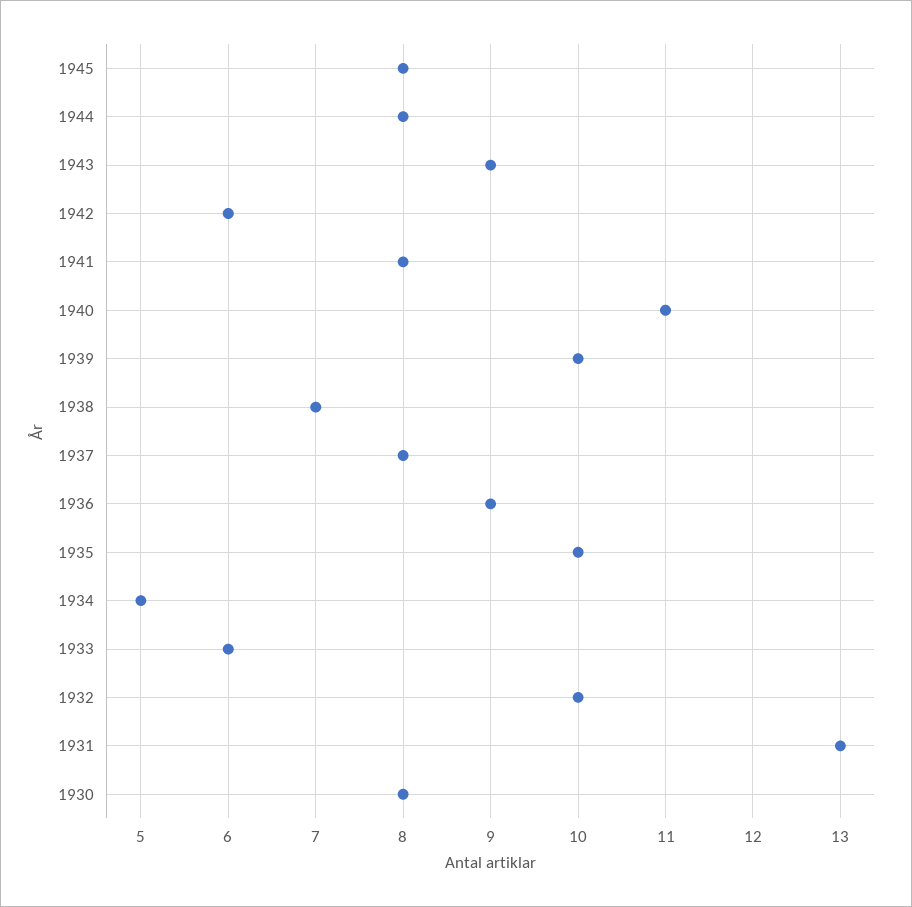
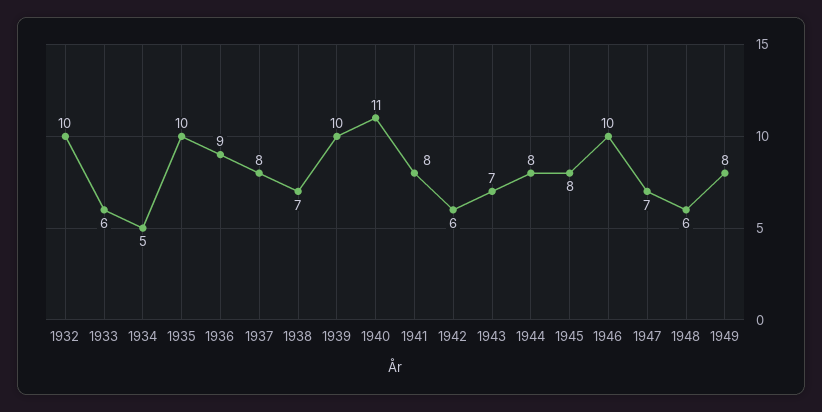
1943: 9 -> 7
1931: 13 -> none
1930: 8 -> none
1946: none -> 10
1947: none -> 7
1948: none -> 6
1949: none -> 8

